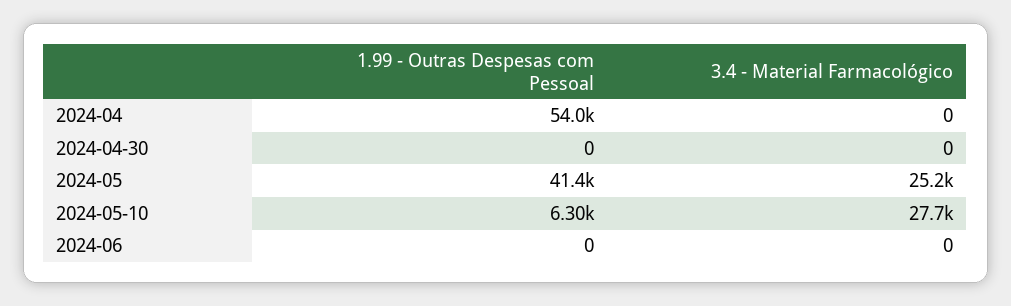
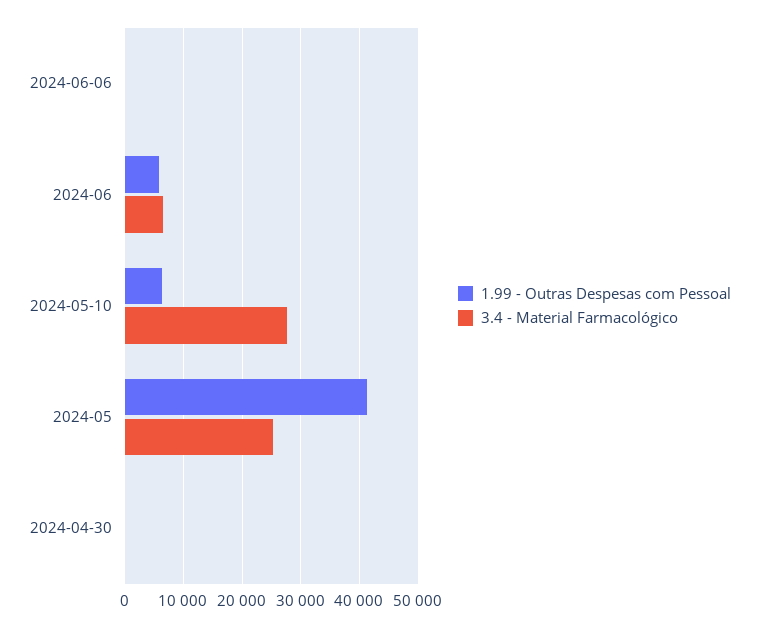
1.99 - Outras Despesas com Pessoal, 2024-04: 54000 -> none
3.4 - Material Farmacológico, 2024-04: 0 -> none
1.99 - Outras Despesas com Pessoal, 2024-06: 0 -> 6000
3.4 - Material Farmacológico, 2024-06: 0 -> 6000
1.99 - Outras Despesas com Pessoal, 2024-06-06: none -> 0
3.4 - Material Farmacológico, 2024-06-06: none -> 0

